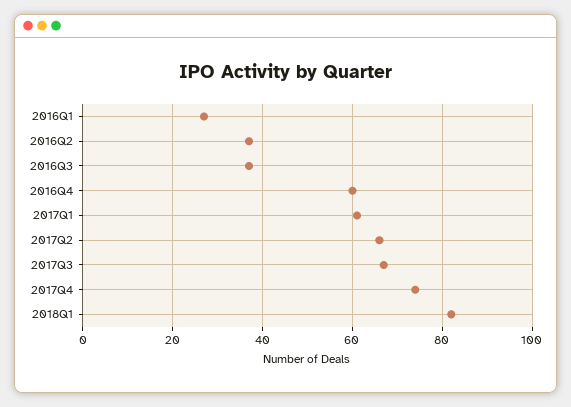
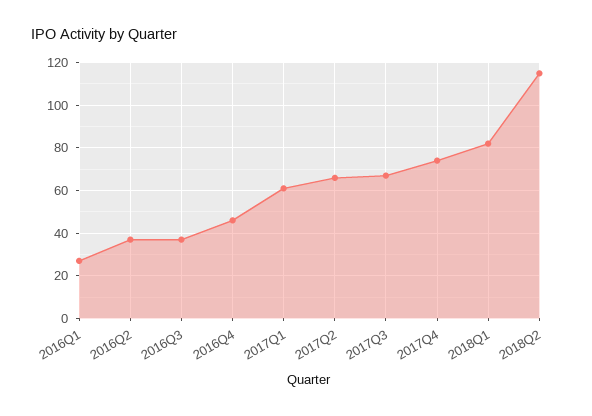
2016Q4: 60 -> 45
2018Q2: none -> 115

